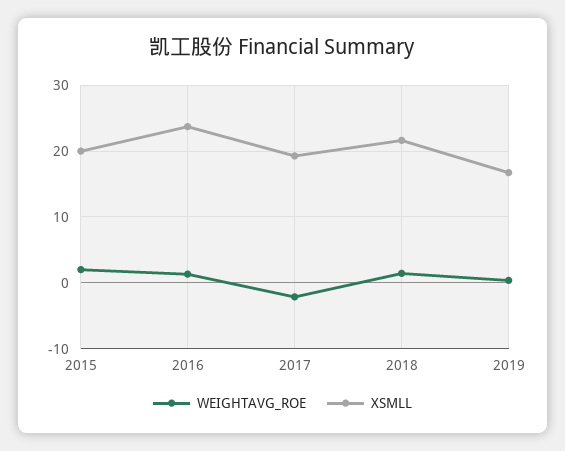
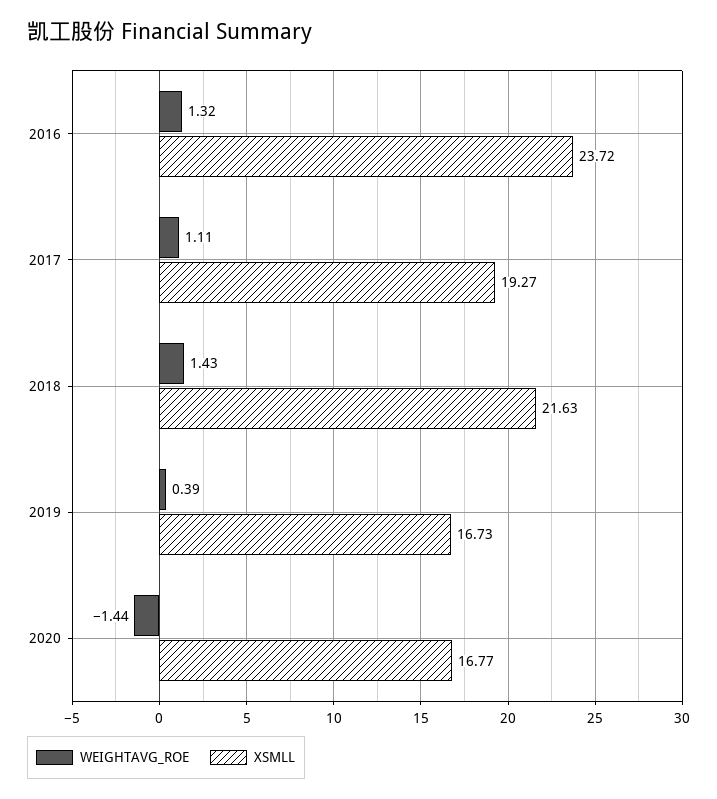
WEIGHTAVG_ROE, 2015: 2 -> none
XSMLL, 2015: 20 -> none
WEIGHTAVG_ROE, 2017: -2 -> 1.11
WEIGHTAVG_ROE, 2020: none -> -1.44
XSMLL, 2020: none -> 16.77

